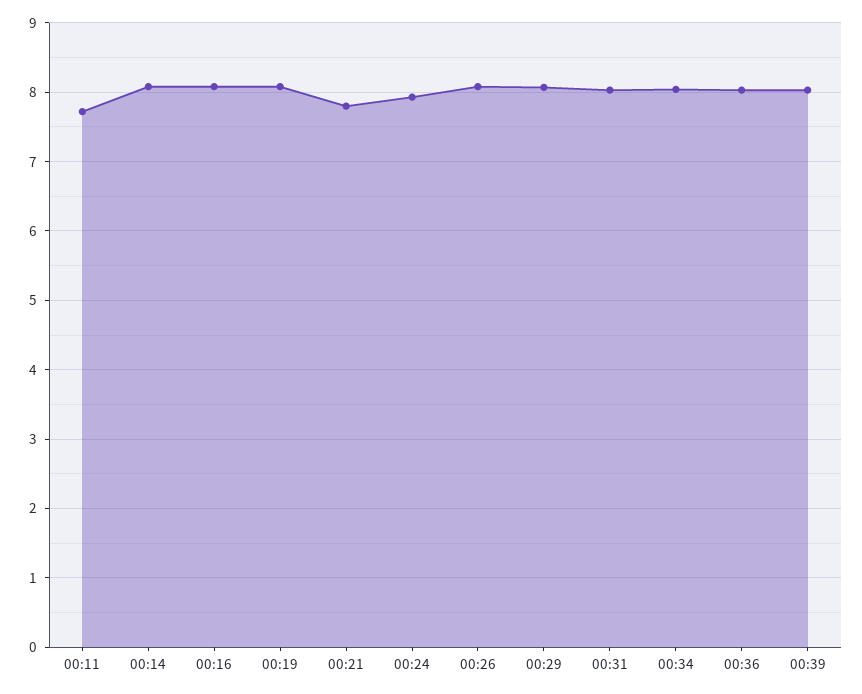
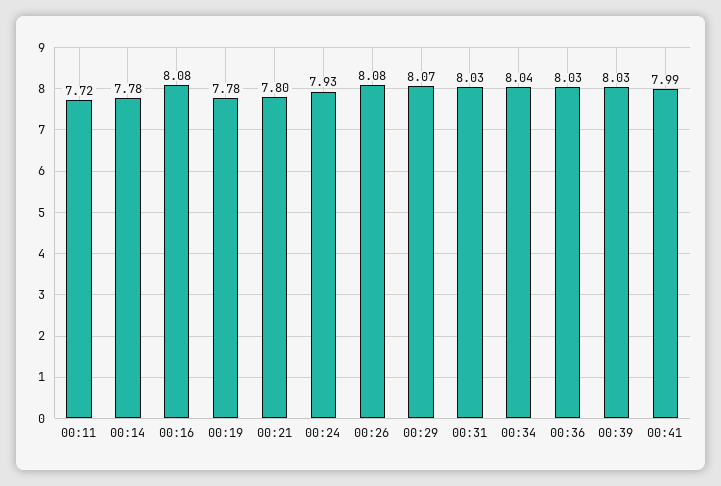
00:14: 8.1 -> 7.78
00:19: 8.1 -> 7.78
00:41: none -> 7.99

